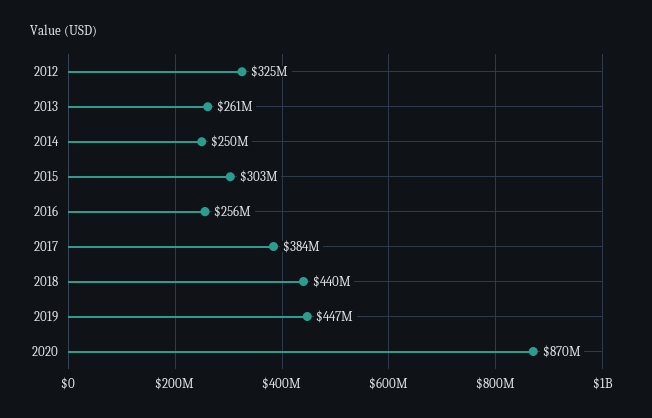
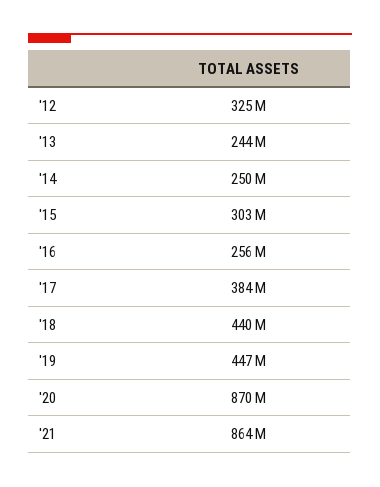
2013: 261000000 -> 244000000
'21: none -> 864000000

